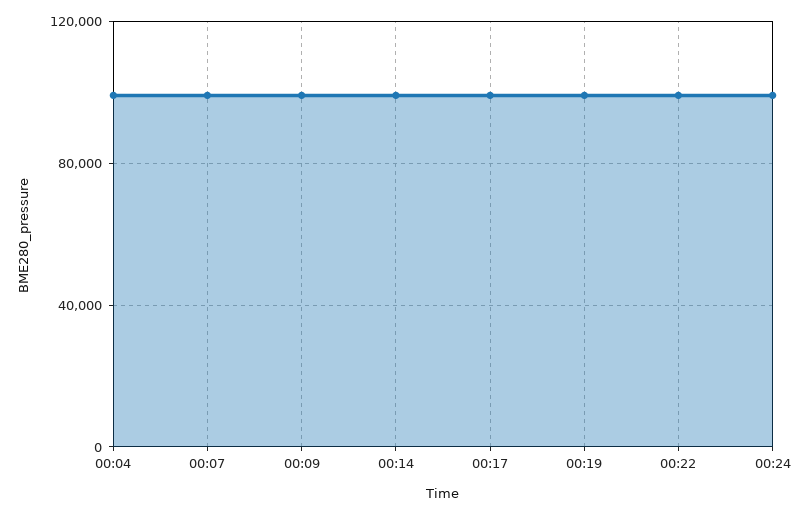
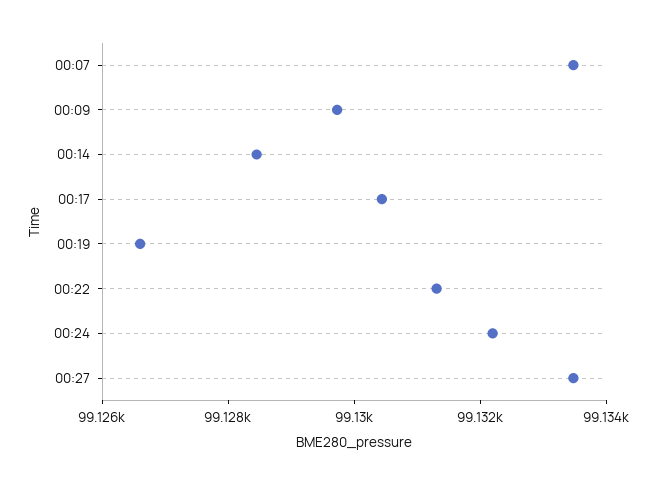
00:04: 100000 -> none
00:27: none -> 99133.5

